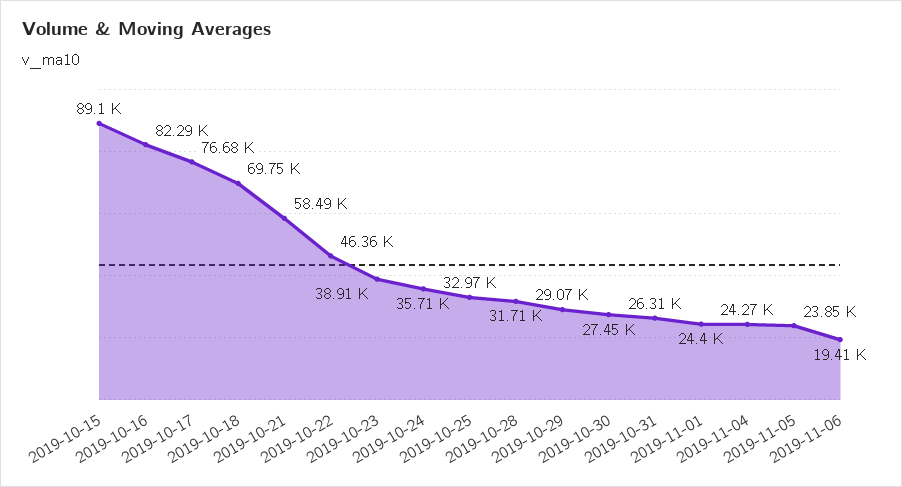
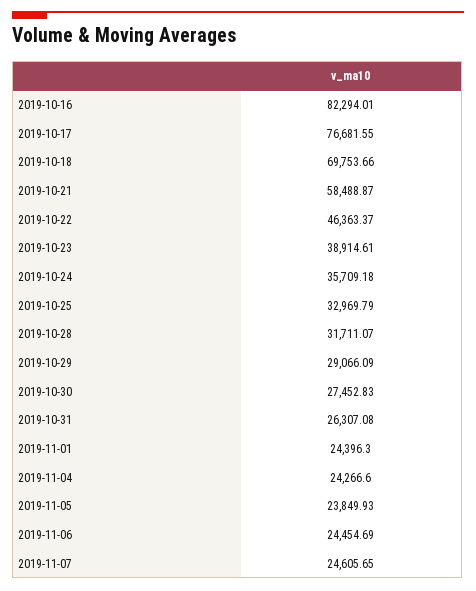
2019-10-15: 89100 -> none
2019-11-06: 19410 -> 24454.69
2019-11-07: none -> 24605.65

